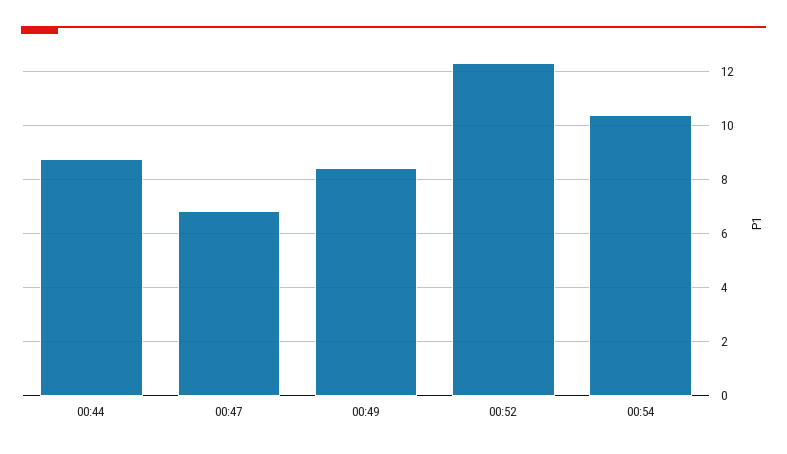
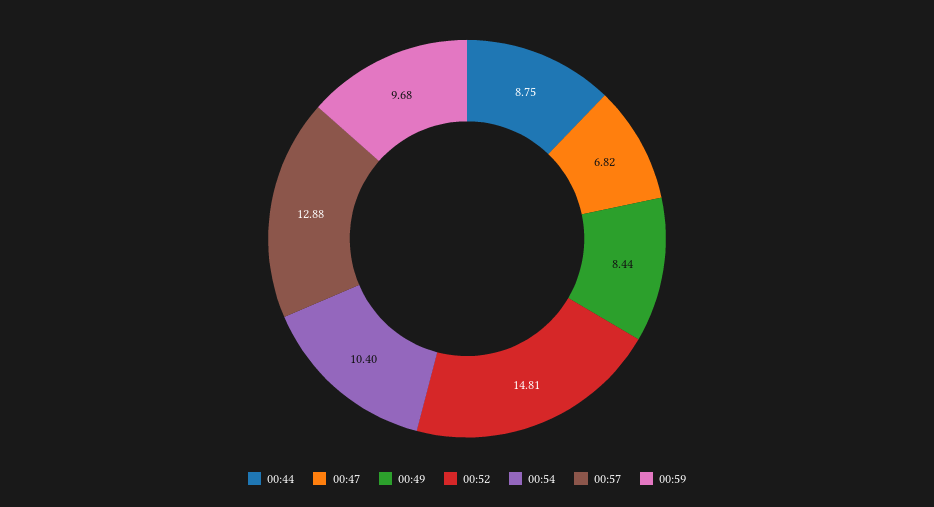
00:52: 12.25 -> 14.81
00:57: none -> 12.88
00:59: none -> 9.68

